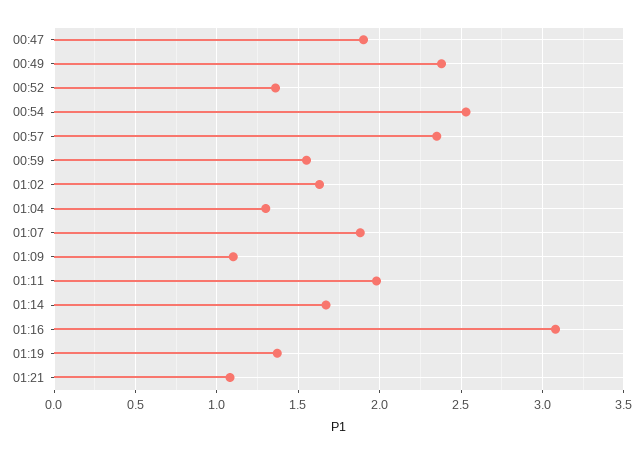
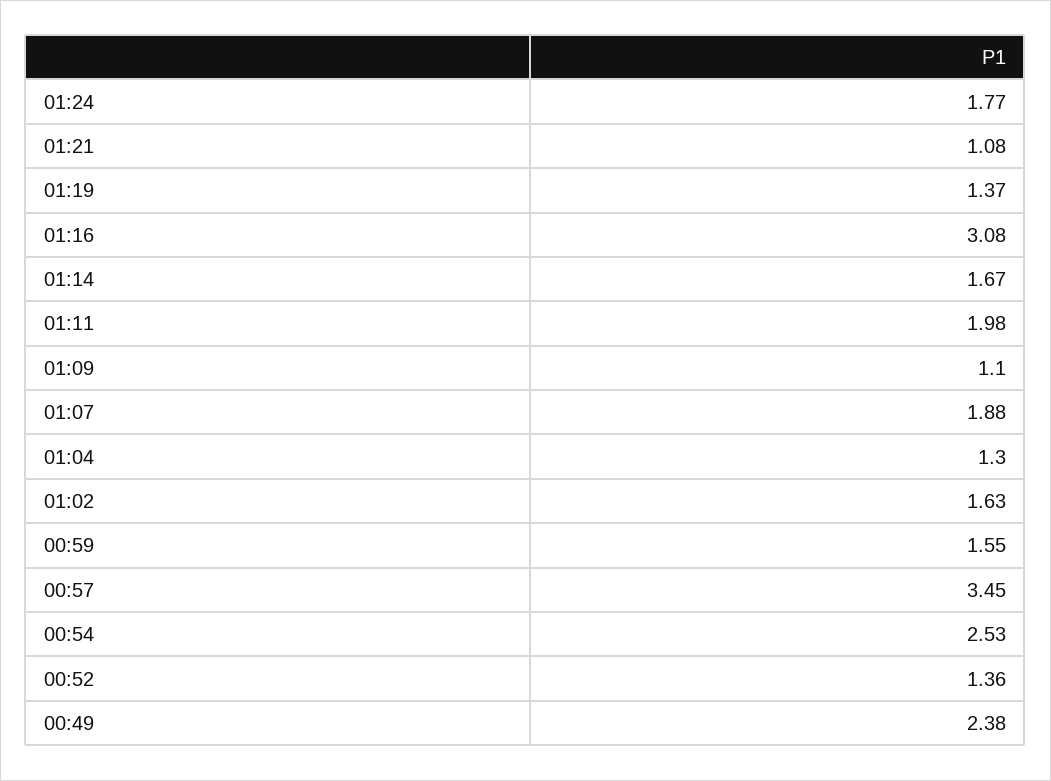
00:47: 1.9 -> none
00:57: 2.35 -> 3.45
01:24: none -> 1.77

